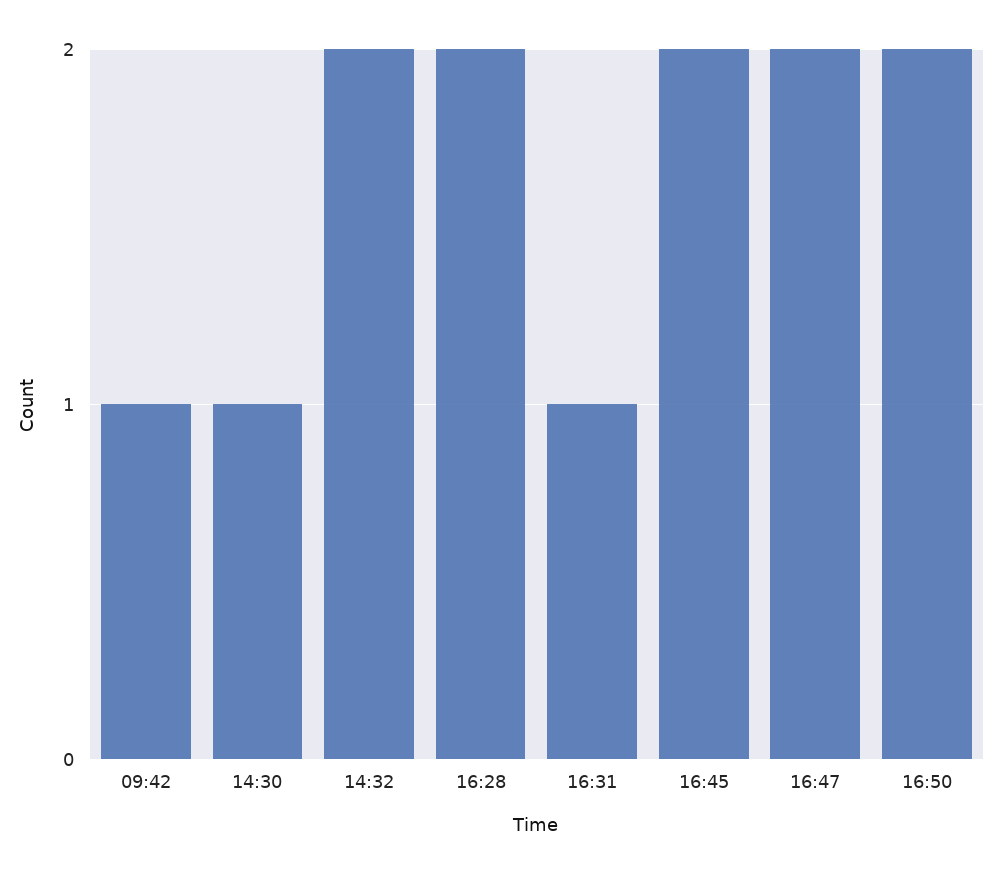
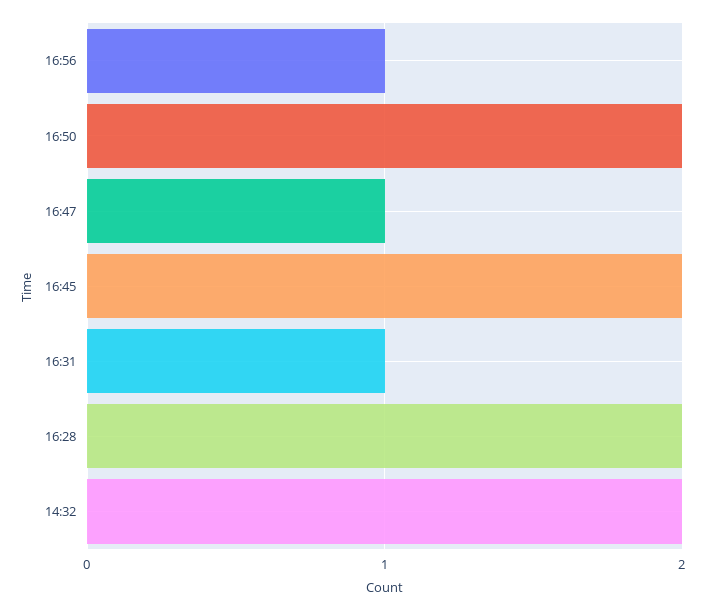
09:42: 1 -> none
14:30: 1 -> none
16:47: 2 -> 1
16:56: none -> 1

